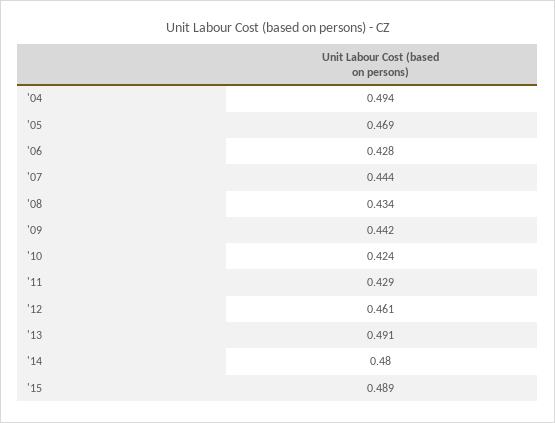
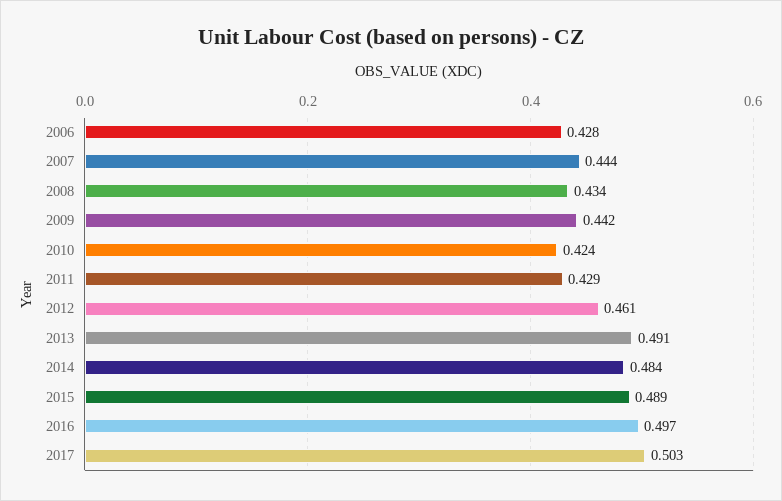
'04: 0.494 -> none
'05: 0.469 -> none
'14: 0.48 -> 0.484
2016: none -> 0.497
2017: none -> 0.503

